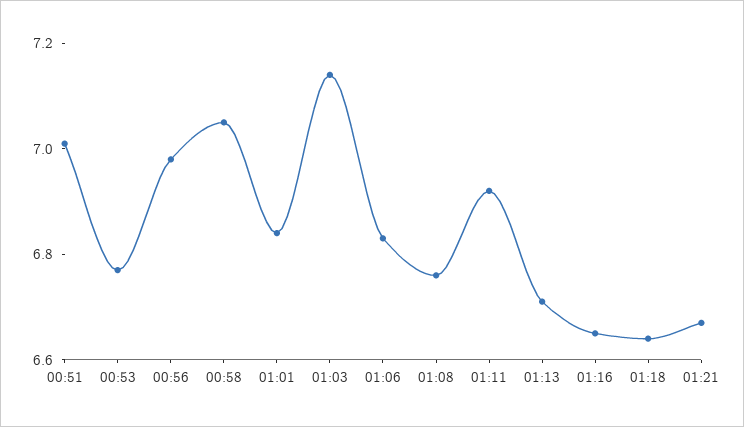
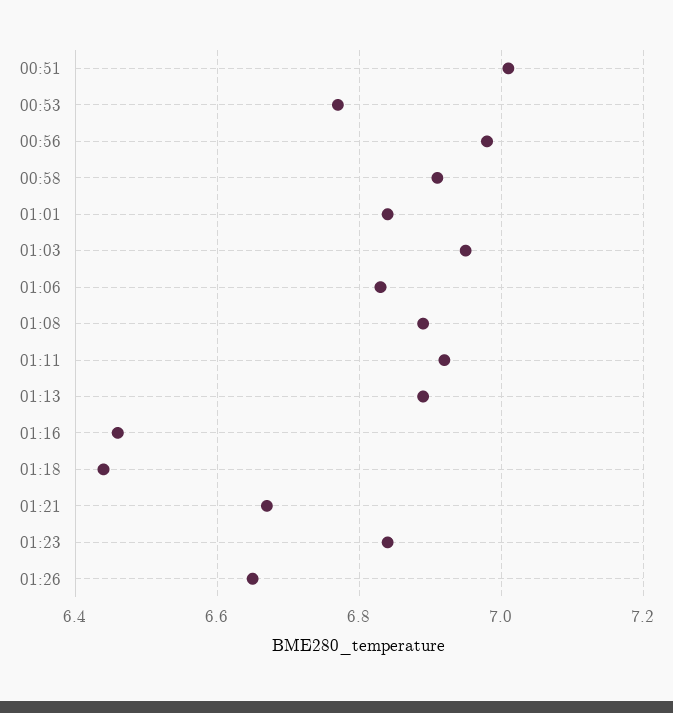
00:58: 7.05 -> 6.9
01:03: 7.15 -> 6.95
01:08: 6.75 -> 6.9
01:13: 6.7 -> 6.9
01:16: 6.65 -> 6.45
01:18: 6.65 -> 6.45
01:23: none -> 6.85
01:26: none -> 6.65

